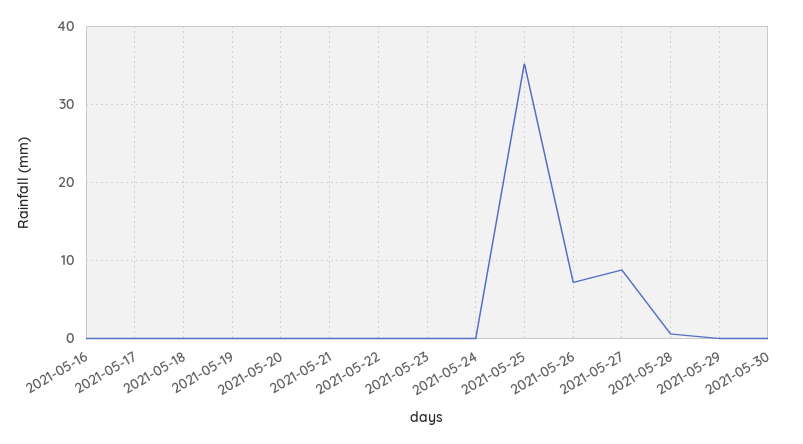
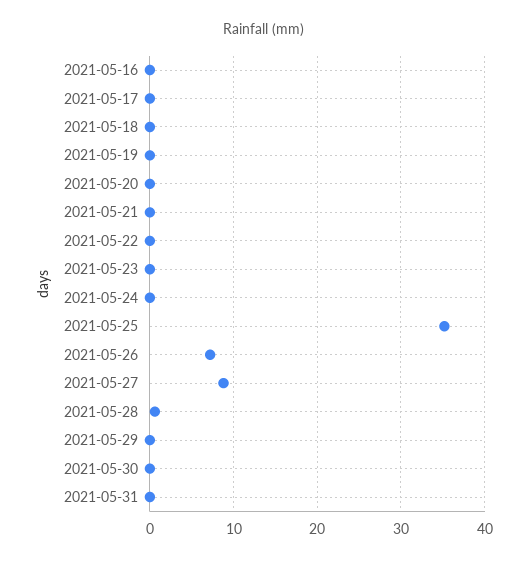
2021-05-31: none -> 0

